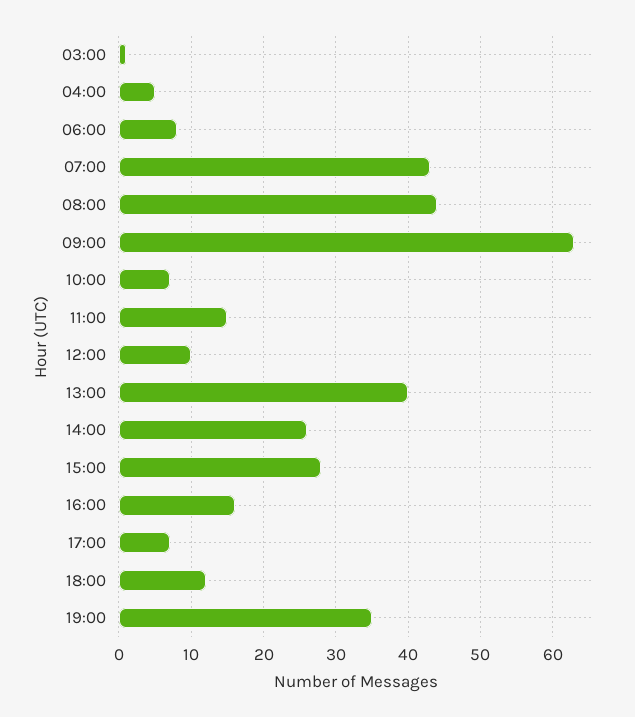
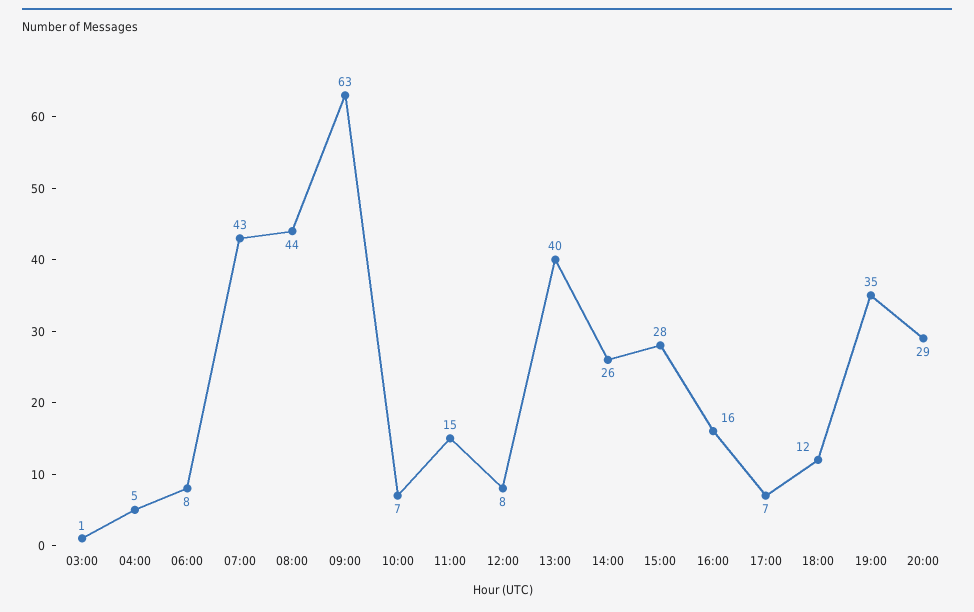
12:00: 10 -> 8
20:00: none -> 29

